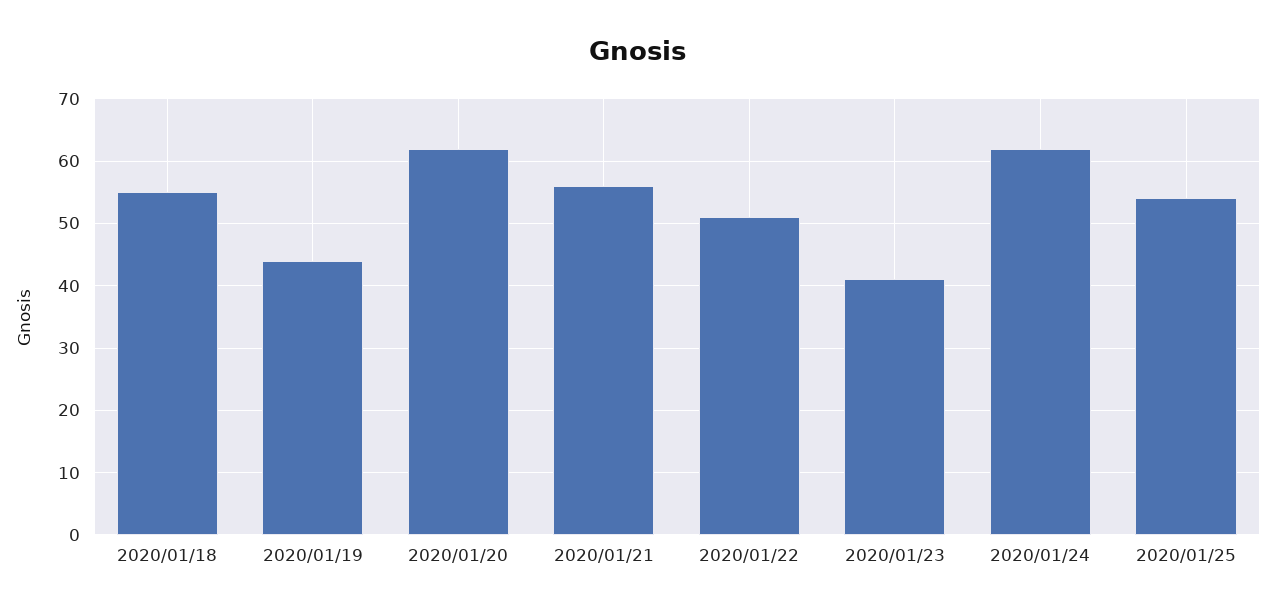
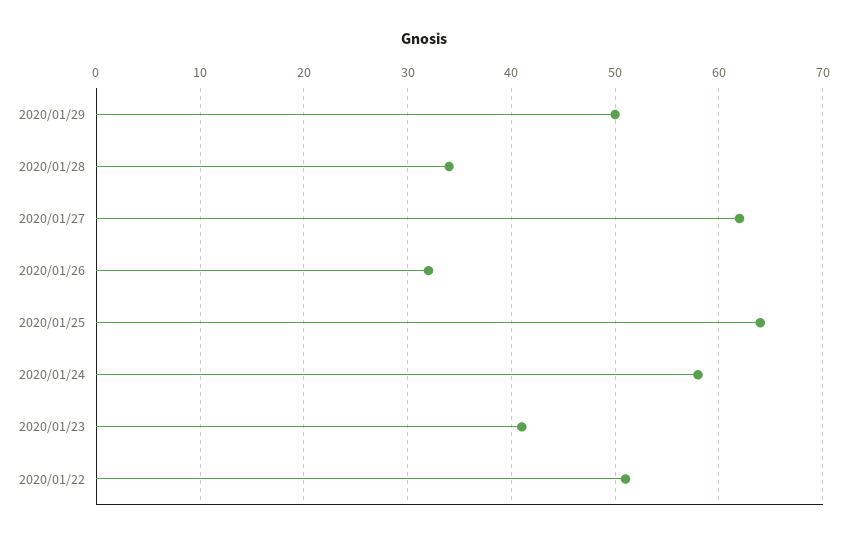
2020/01/18: 55 -> none
2020/01/19: 44 -> none
2020/01/20: 62 -> none
2020/01/21: 56 -> none
2020/01/24: 62 -> 58
2020/01/25: 54 -> 64
2020/01/29: none -> 50
2020/01/28: none -> 34
2020/01/27: none -> 62
2020/01/26: none -> 32

